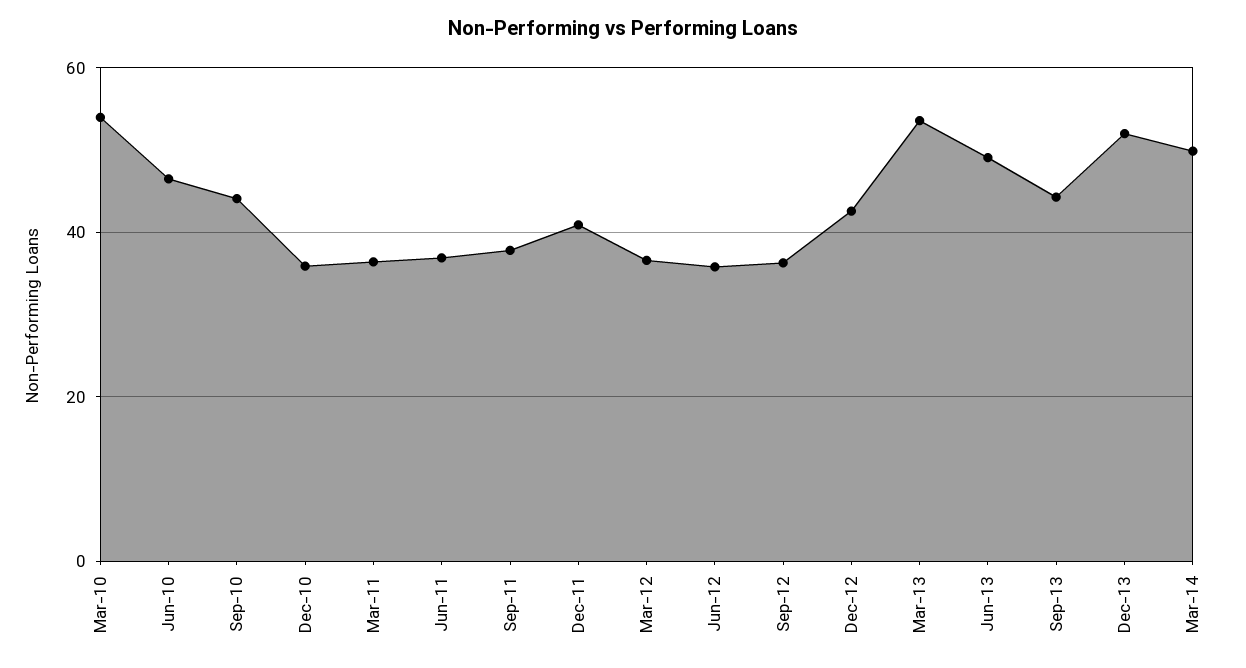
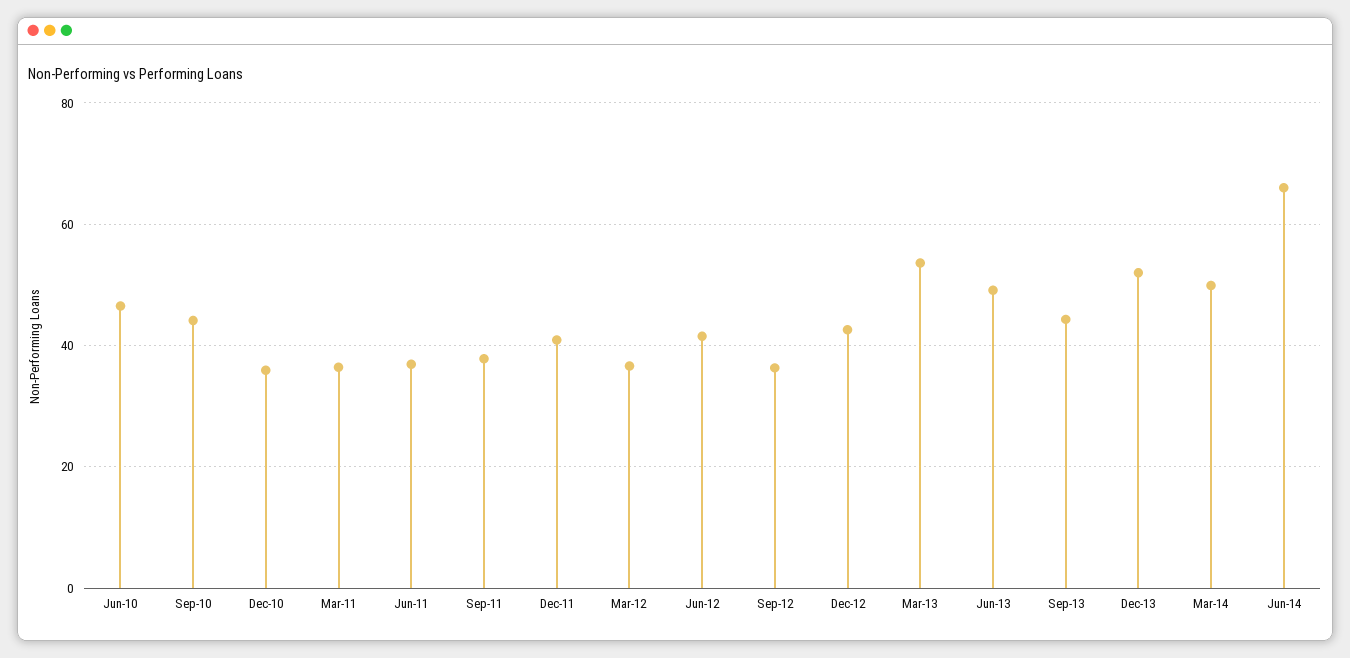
Mar-10: 54 -> none
Jun-12: 36 -> 42
Jun-14: none -> 66

